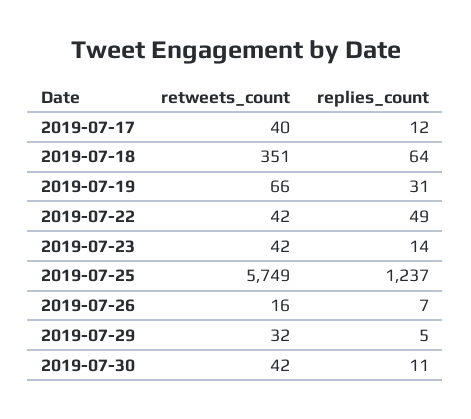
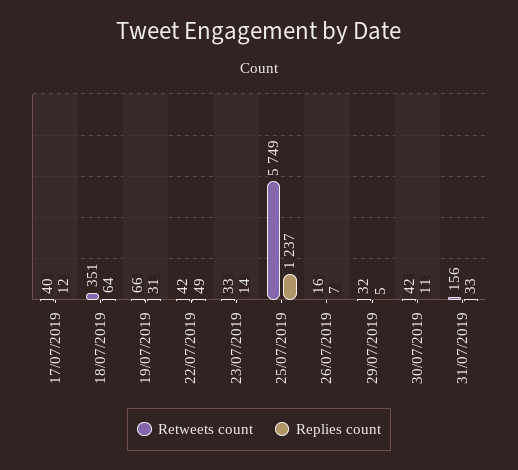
retweets_count, 2019-07-23: 42 -> 33
retweets_count, 31/07/2019: none -> 156
replies_count, 31/07/2019: none -> 33

